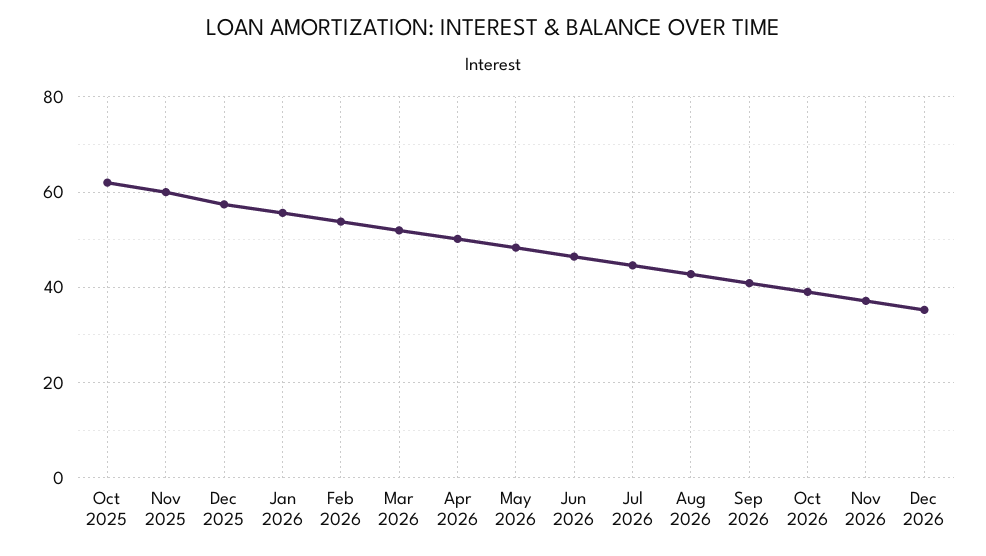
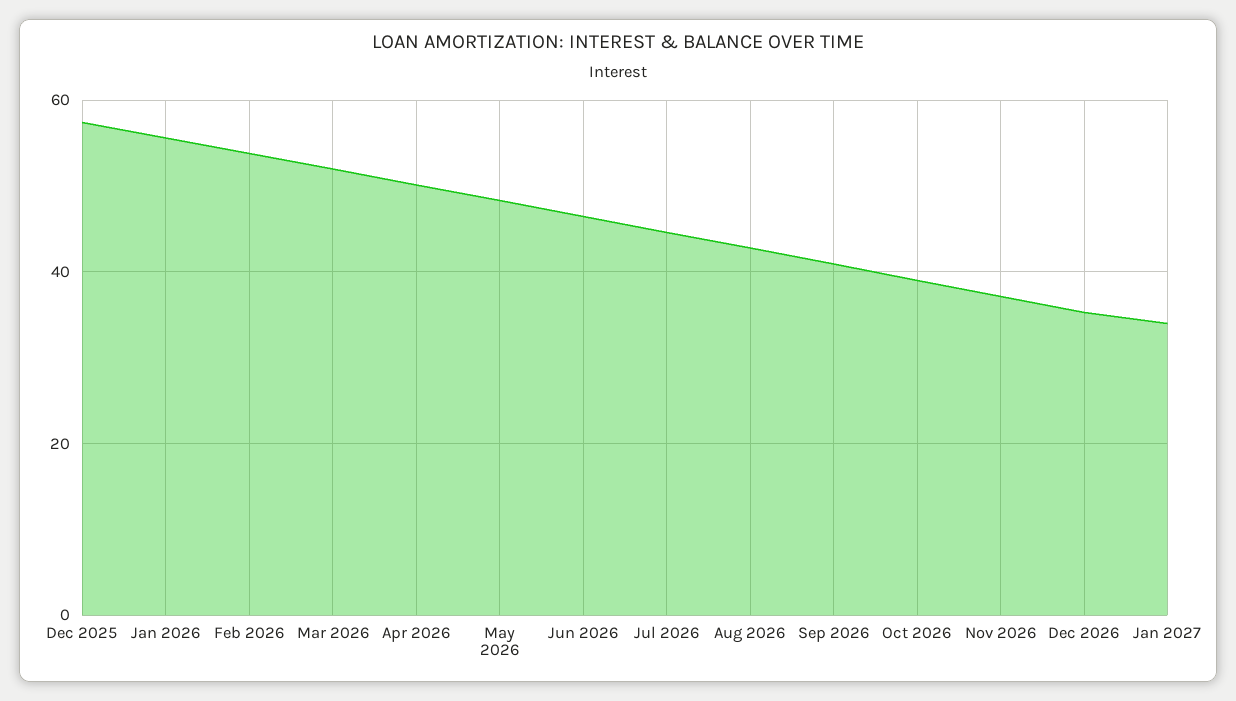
Oct 2025: 62 -> none
Nov 2025: 60 -> none
Jan 2027: none -> 34

